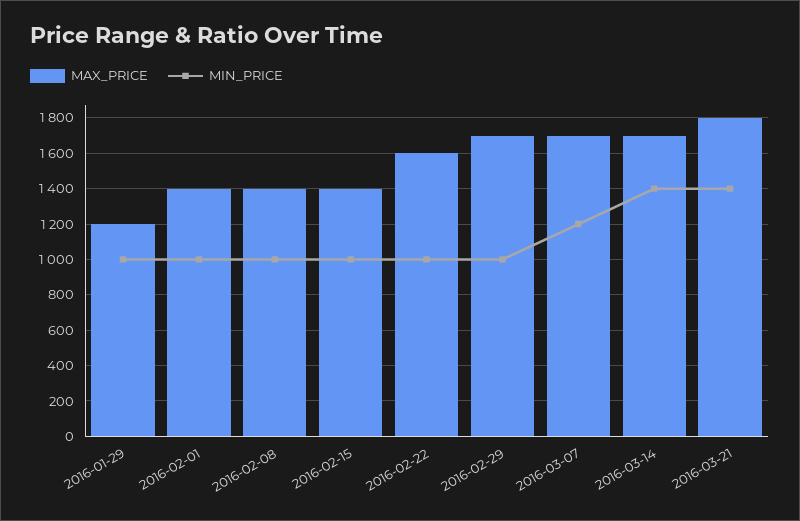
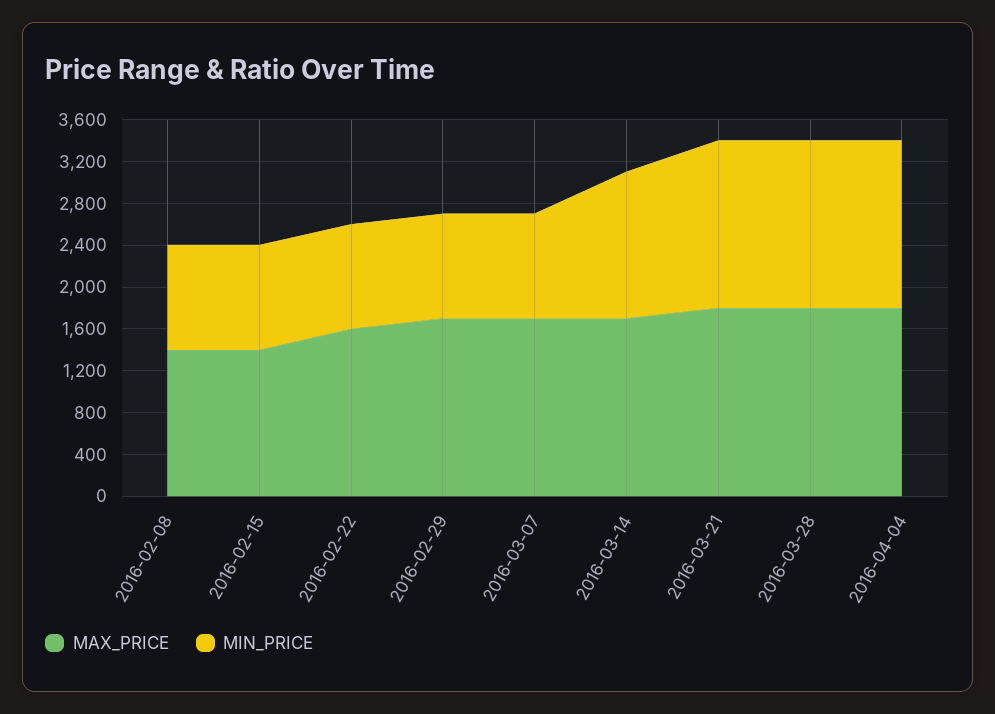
MAX_PRICE, 2016-01-29: 1200 -> none
MIN_PRICE, 2016-01-29: 1000 -> none
MAX_PRICE, 2016-02-01: 1400 -> none
MIN_PRICE, 2016-02-01: 1000 -> none
MIN_PRICE, 2016-03-07: 1200 -> 1000
MIN_PRICE, 2016-03-21: 1400 -> 1600
MAX_PRICE, 2016-03-28: none -> 1800
MIN_PRICE, 2016-03-28: none -> 1600
MAX_PRICE, 2016-04-04: none -> 1800
MIN_PRICE, 2016-04-04: none -> 1600

